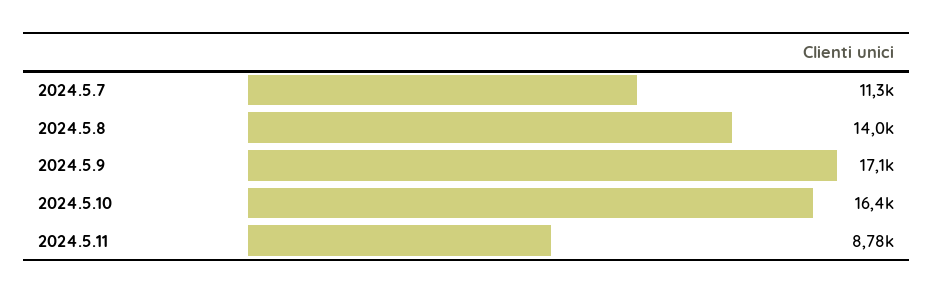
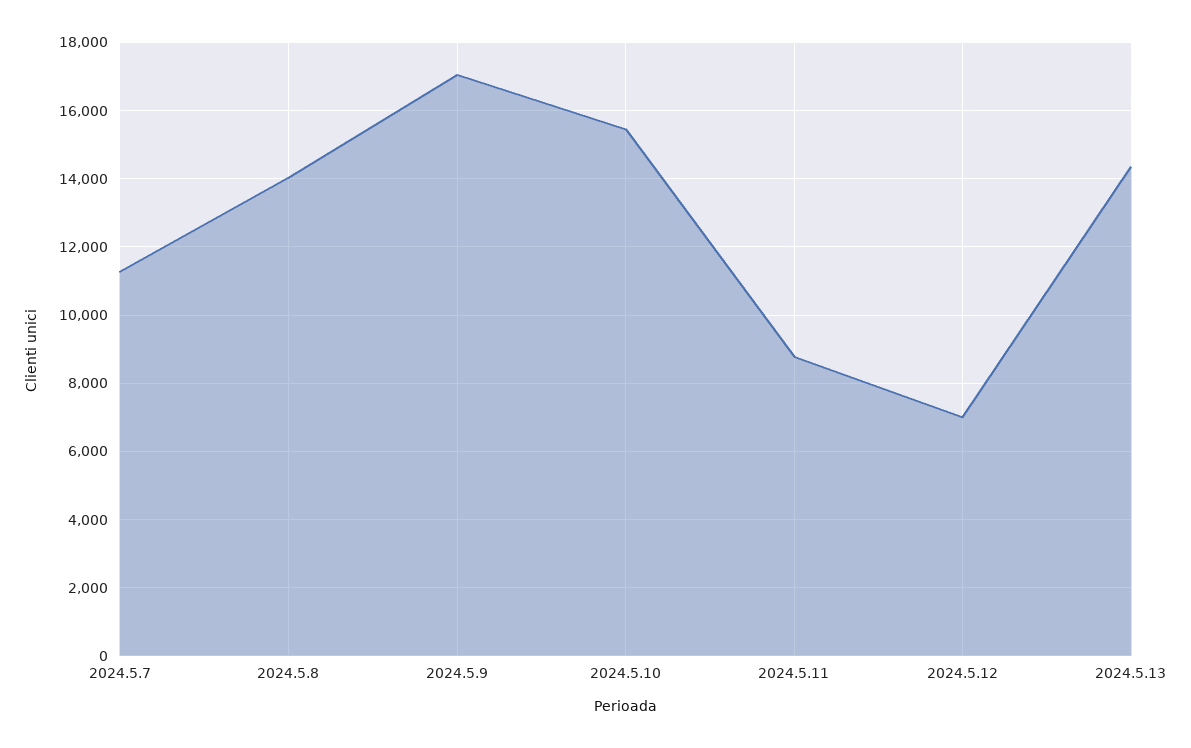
2024.5.10: 16400 -> 15400
2024.5.12: none -> 7000
2024.5.13: none -> 14400

